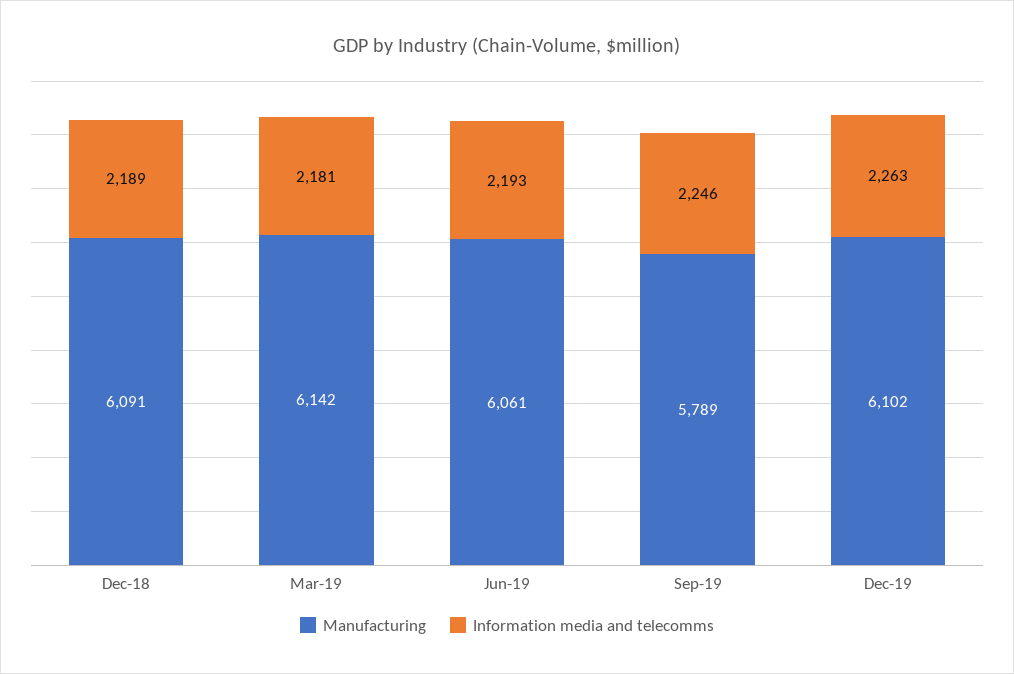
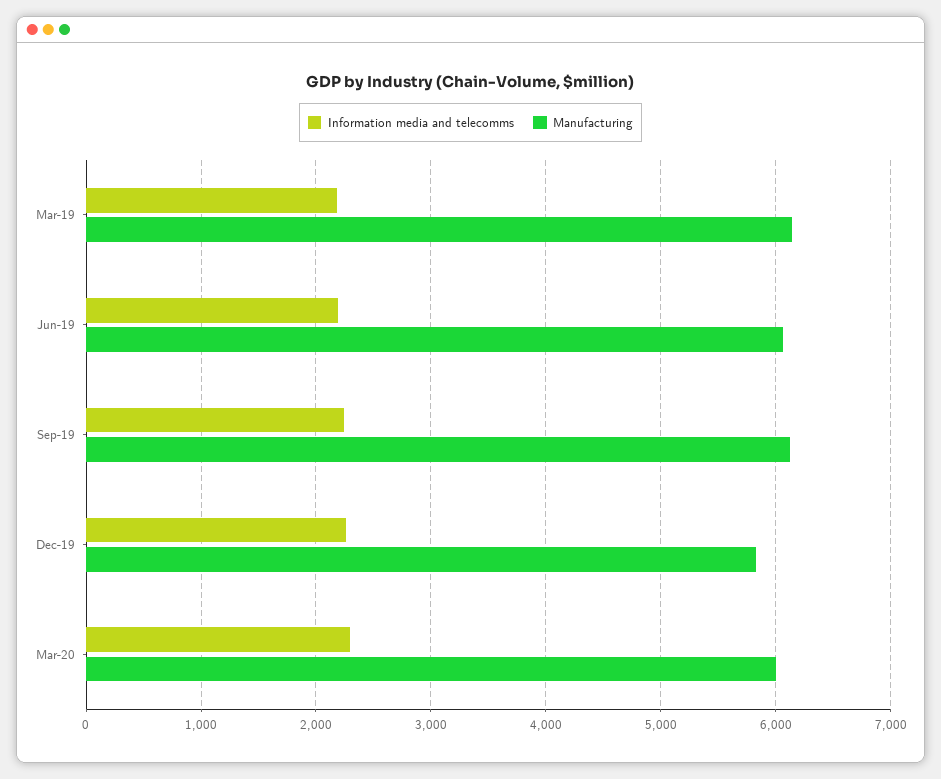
Manufacturing, Dec-18: 6091 -> none
Information media and telecomms, Dec-18: 2189 -> none
Manufacturing, Sep-19: 5789 -> 6100
Manufacturing, Dec-19: 6102 -> 5800
Information media and telecomms, Mar-20: none -> 2300
Manufacturing, Mar-20: none -> 6000

